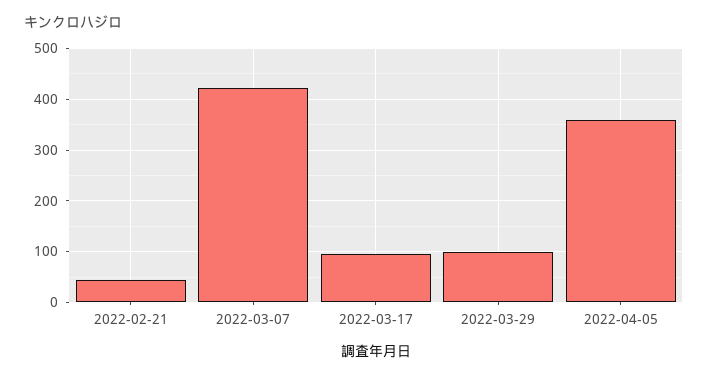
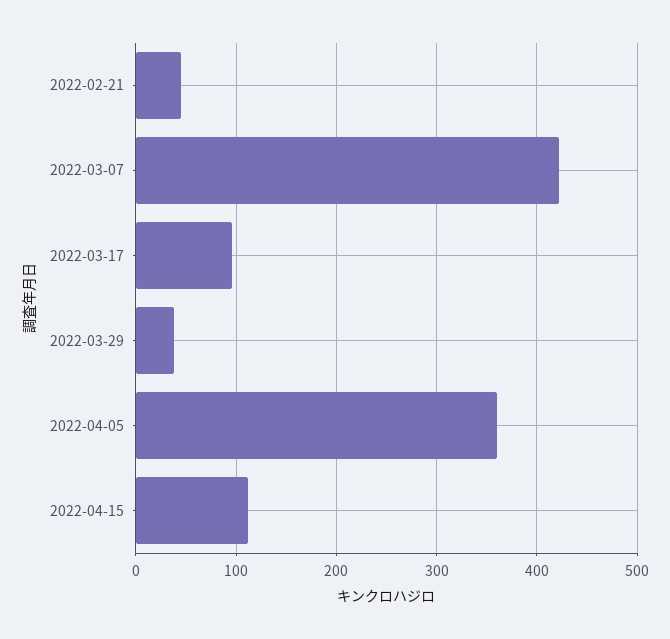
2022-03-29: 100 -> 40
2022-04-15: none -> 110

